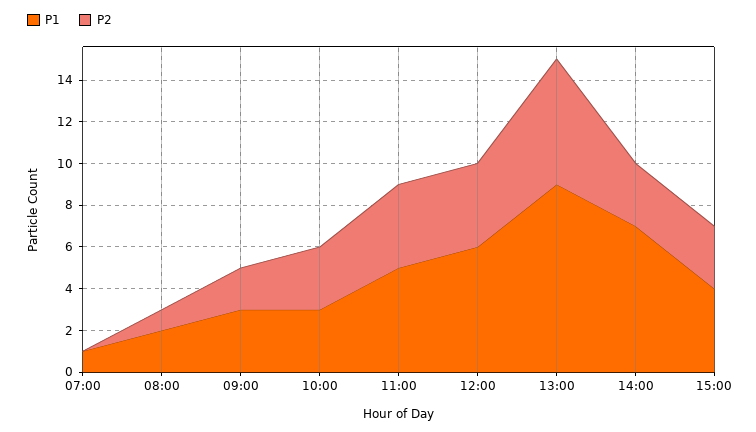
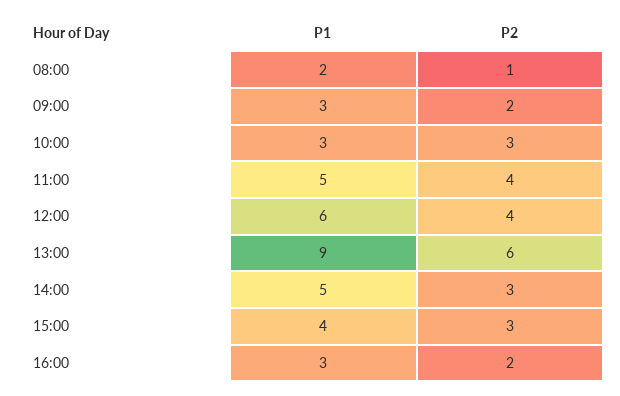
P1, 07:00: 1 -> none
P2, 07:00: 0 -> none
P1, 14:00: 7 -> 5
P1, 16:00: none -> 3
P2, 16:00: none -> 2

